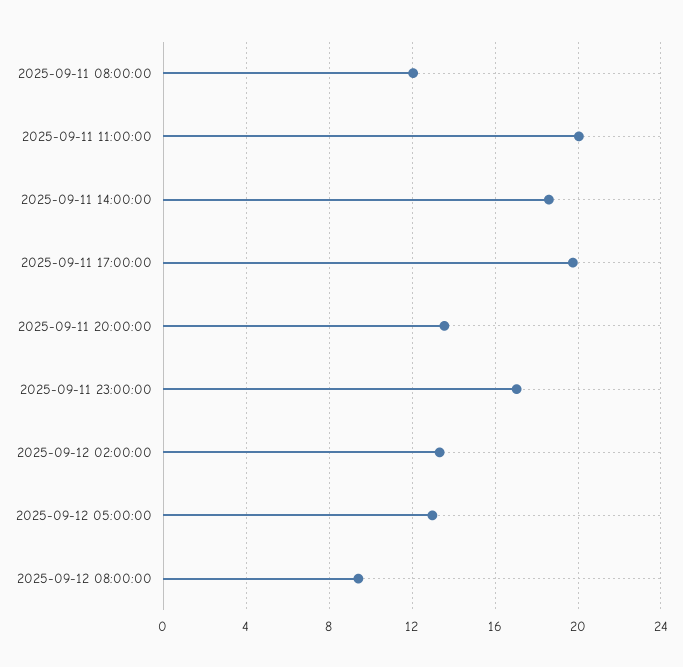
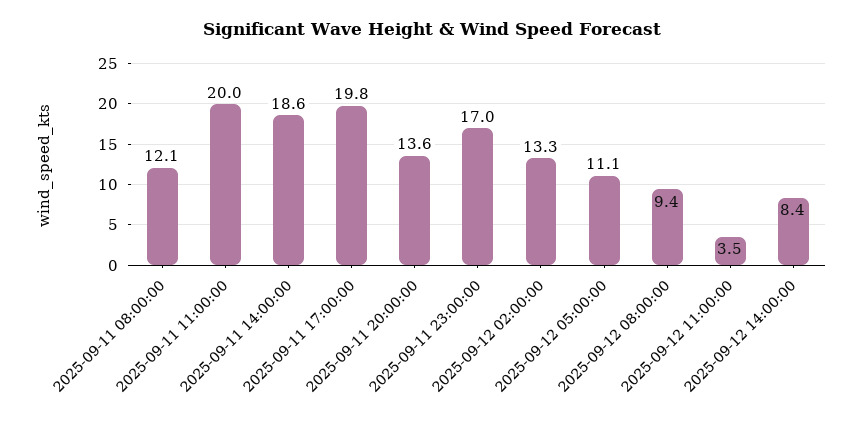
2025-09-12 05:00:00: 13 -> 11.1
2025-09-12 11:00:00: none -> 3.5
2025-09-12 14:00:00: none -> 8.4

